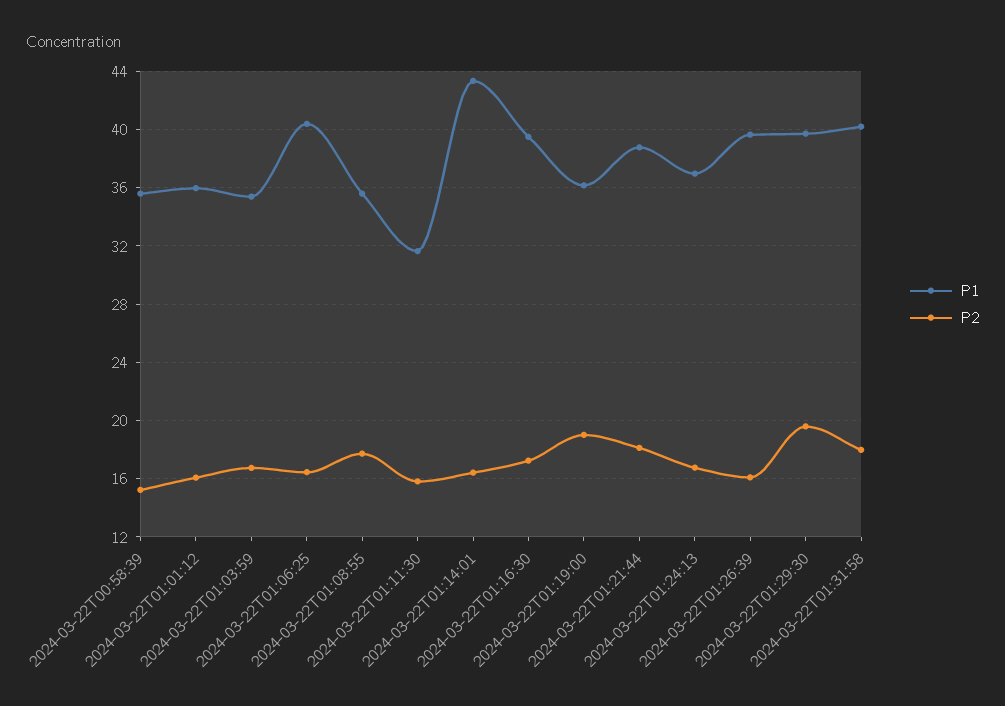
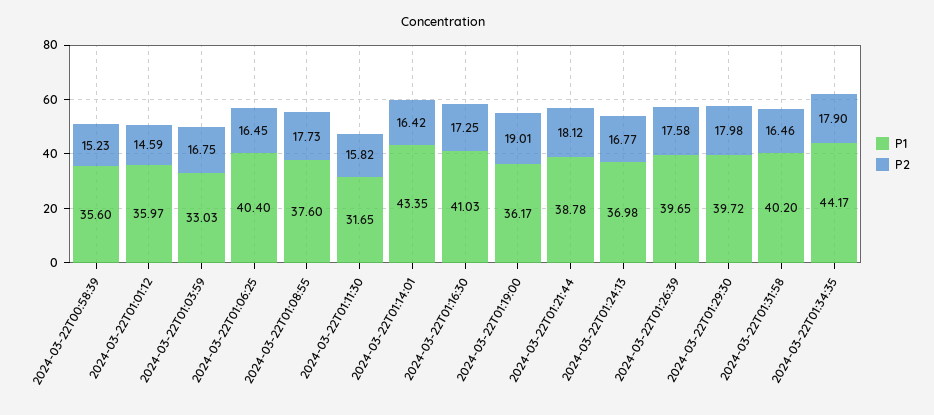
P2, 2024-03-22T01:01:12: 16 -> 14.59
P1, 2024-03-22T01:03:59: 35.5 -> 33.03
P1, 2024-03-22T01:08:55: 35.5 -> 37.6
P1, 2024-03-22T01:16:30: 39.5 -> 41.03
P2, 2024-03-22T01:26:39: 16 -> 17.58
P2, 2024-03-22T01:29:30: 19.5 -> 17.98
P2, 2024-03-22T01:31:58: 18 -> 16.46
P1, 2024-03-22T01:34:35: none -> 44.17
P2, 2024-03-22T01:34:35: none -> 17.9

